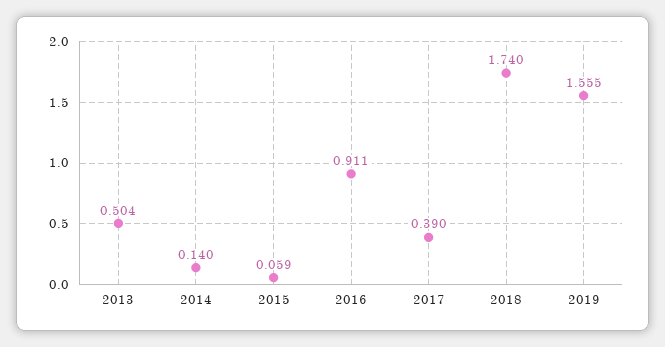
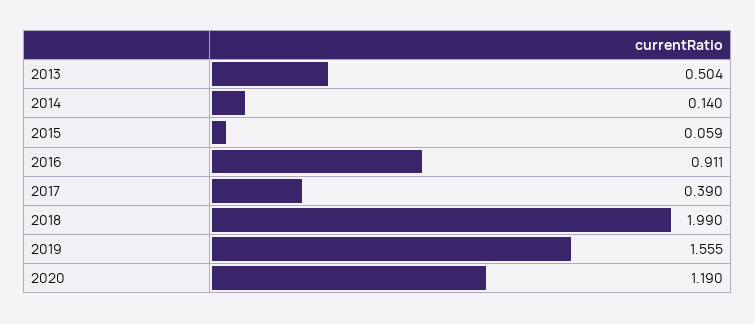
2018: 1.74 -> 1.99
2020: none -> 1.19

